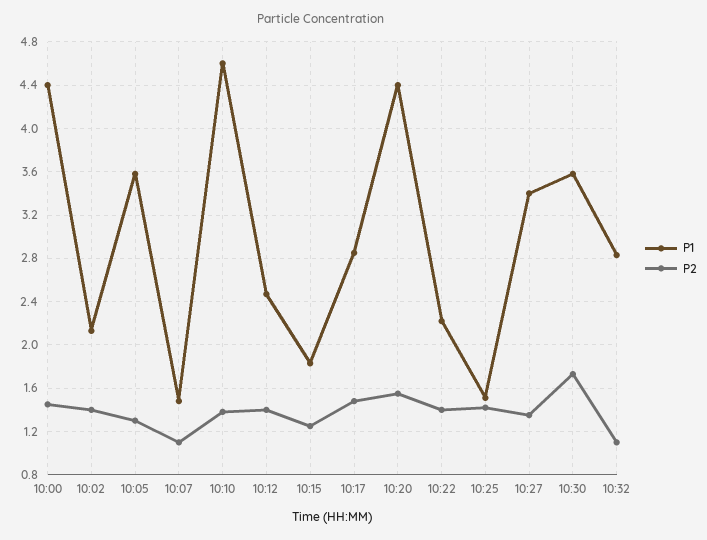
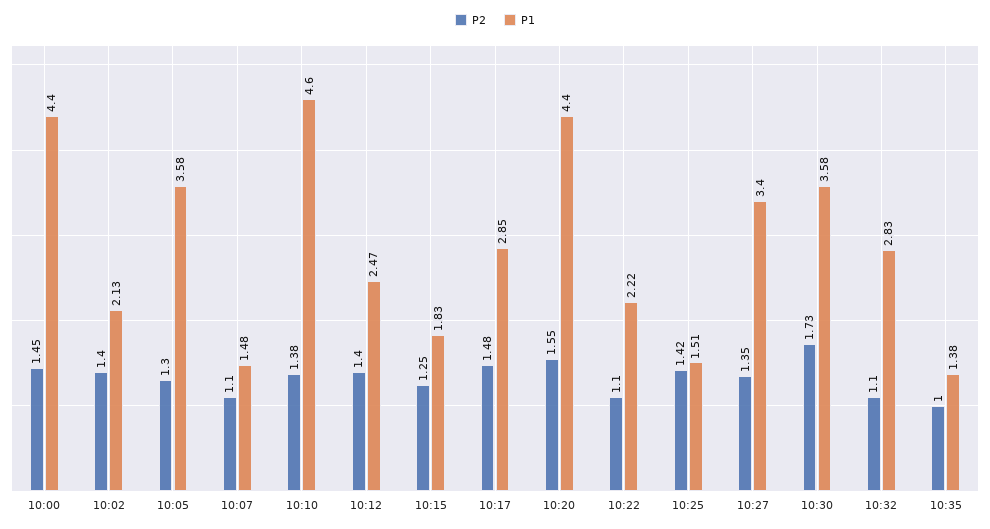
P2, 10:22: 1.4 -> 1.1
P2, 10:35: none -> 1
P1, 10:35: none -> 1.38

